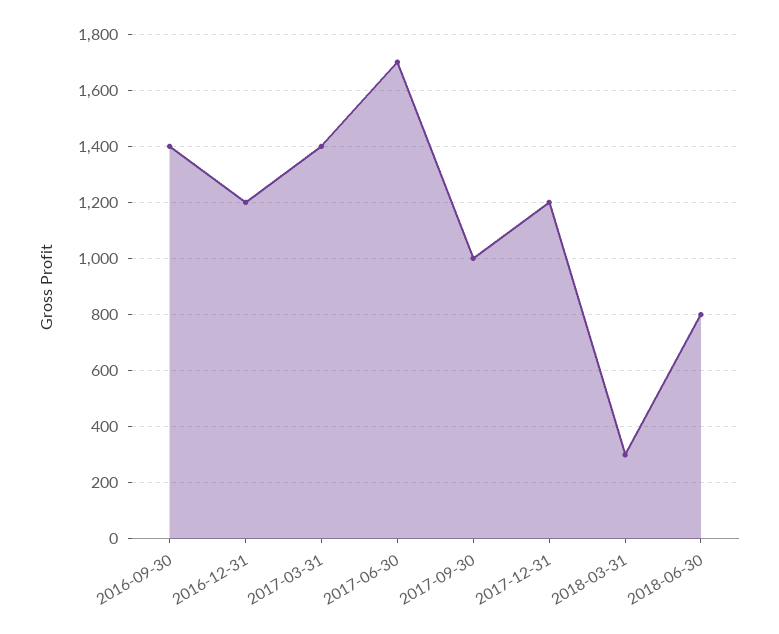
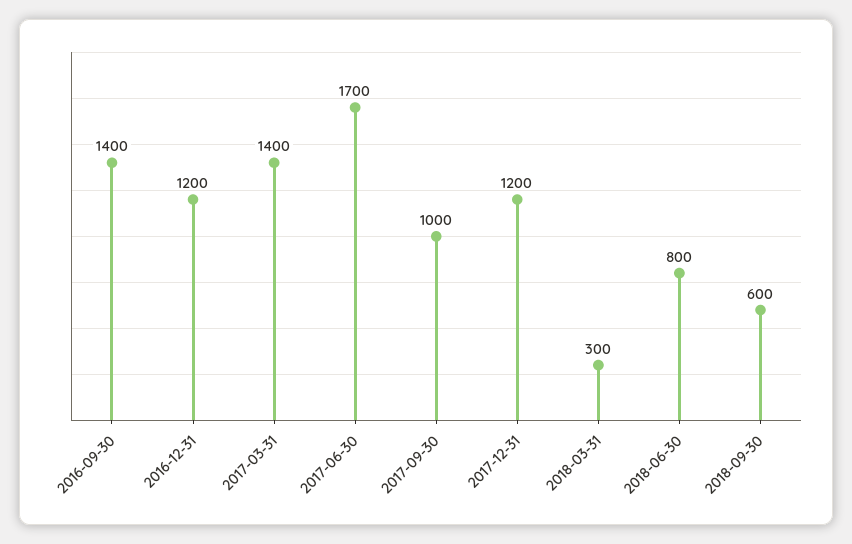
2018-09-30: none -> 600

